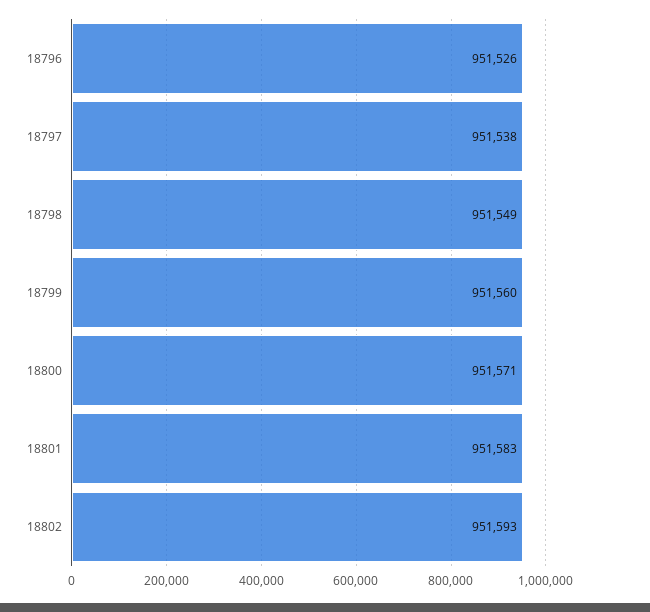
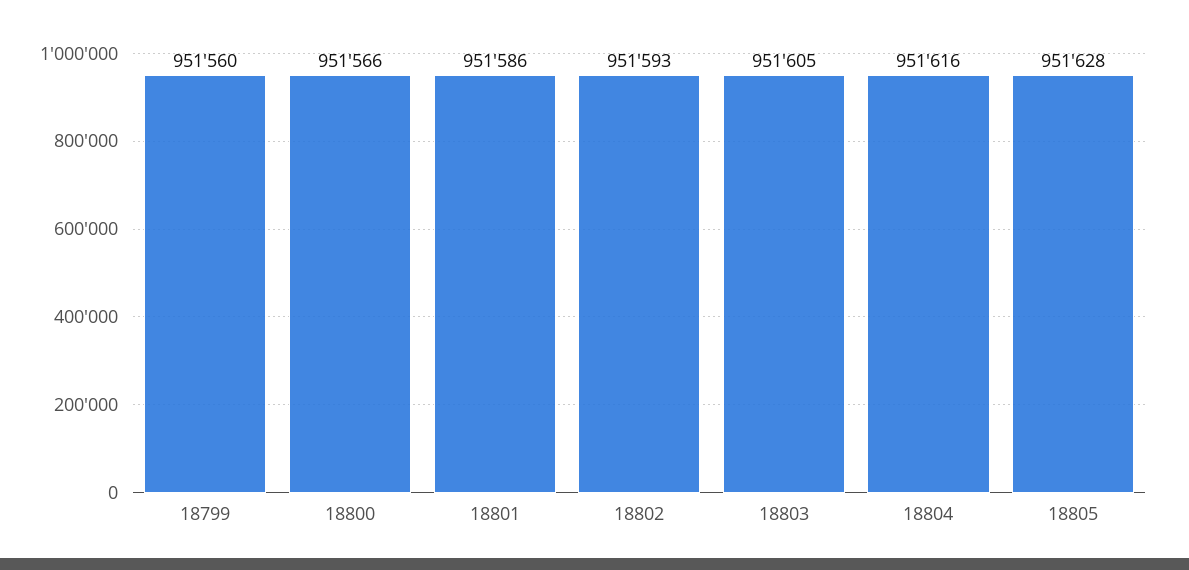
18796: 951526 -> none
18797: 951538 -> none
18798: 951549 -> none
18800: 951571 -> 951566
18801: 951583 -> 951586
18803: none -> 951605
18804: none -> 951616
18805: none -> 951628

